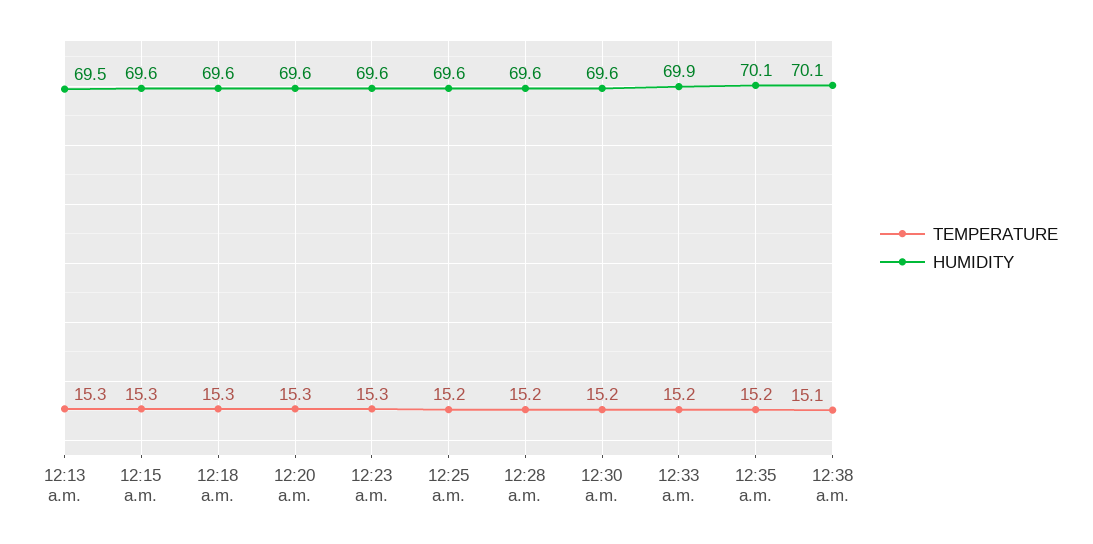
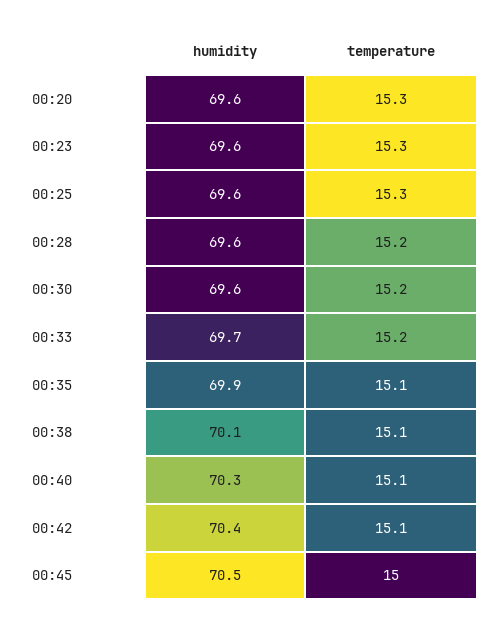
TEMPERATURE, 12:13 a.m.: 15.3 -> none
HUMIDITY, 12:13 a.m.: 69.5 -> none
TEMPERATURE, 12:15 a.m.: 15.3 -> none
HUMIDITY, 12:15 a.m.: 69.6 -> none
TEMPERATURE, 12:18 a.m.: 15.3 -> none
HUMIDITY, 12:18 a.m.: 69.6 -> none
TEMPERATURE, 12:25 a.m.: 15.2 -> 15.3
HUMIDITY, 12:33 a.m.: 69.9 -> 69.7
TEMPERATURE, 12:35 a.m.: 15.2 -> 15.1
HUMIDITY, 12:35 a.m.: 70.1 -> 69.9
HUMIDITY, 00:40: none -> 70.3
TEMPERATURE, 00:40: none -> 15.1
HUMIDITY, 00:42: none -> 70.4
TEMPERATURE, 00:42: none -> 15.1
HUMIDITY, 00:45: none -> 70.5
TEMPERATURE, 00:45: none -> 15

